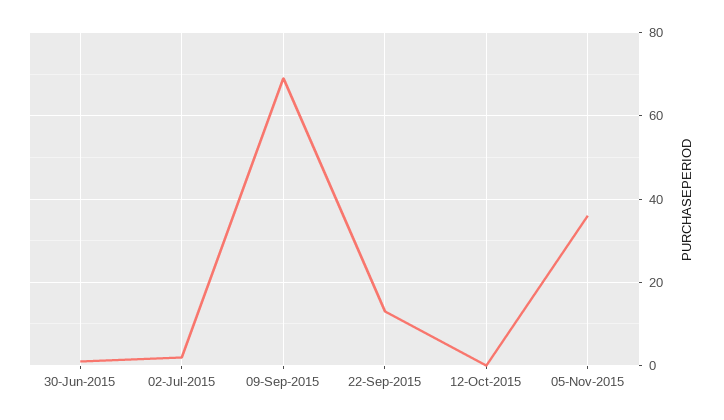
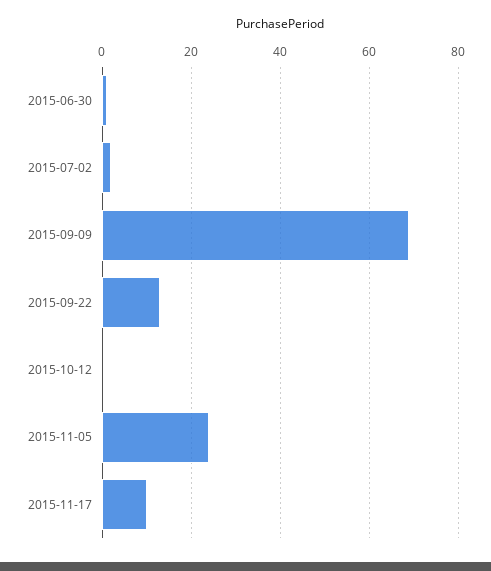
05-Nov-2015: 35 -> 25
2015-11-17: none -> 10

